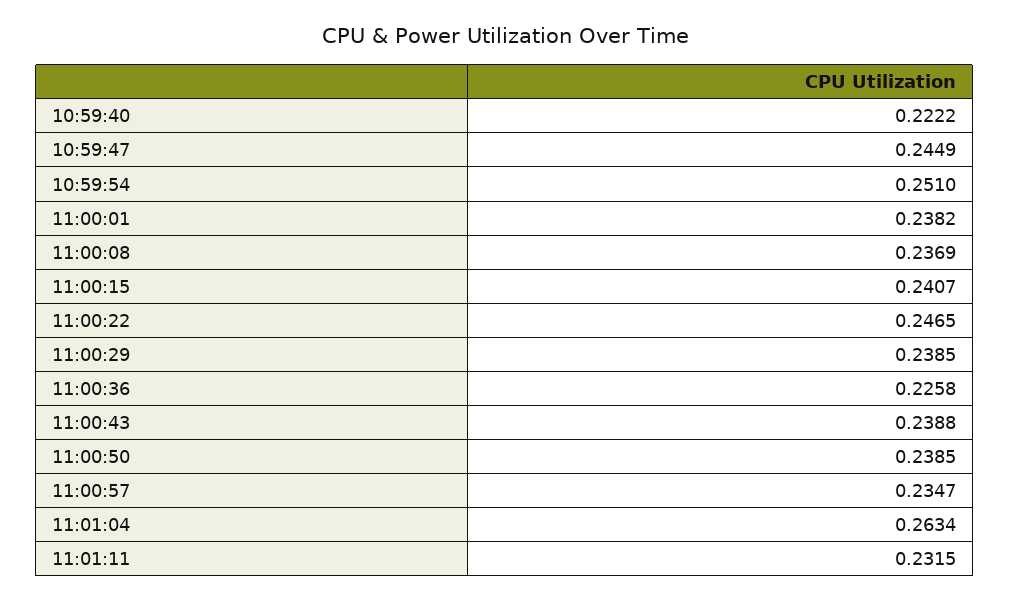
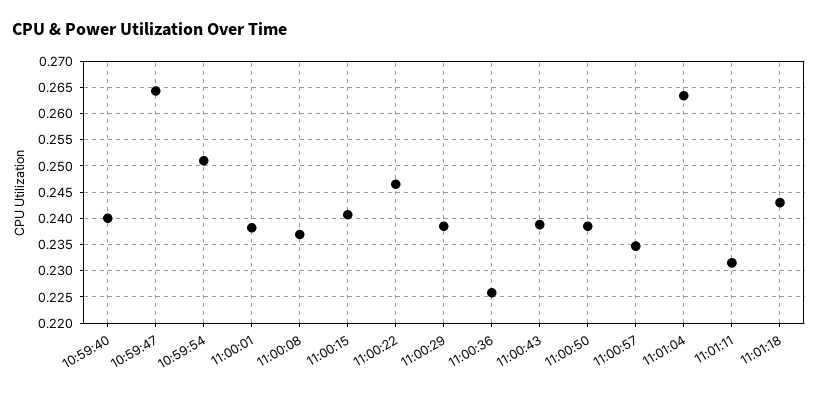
10:59:40: 0.2222 -> 0.24
10:59:47: 0.2449 -> 0.265
11:01:18: none -> 0.2425

